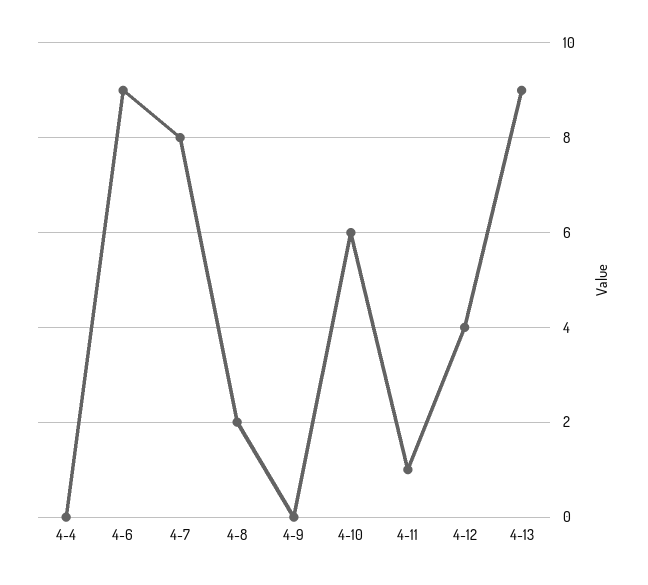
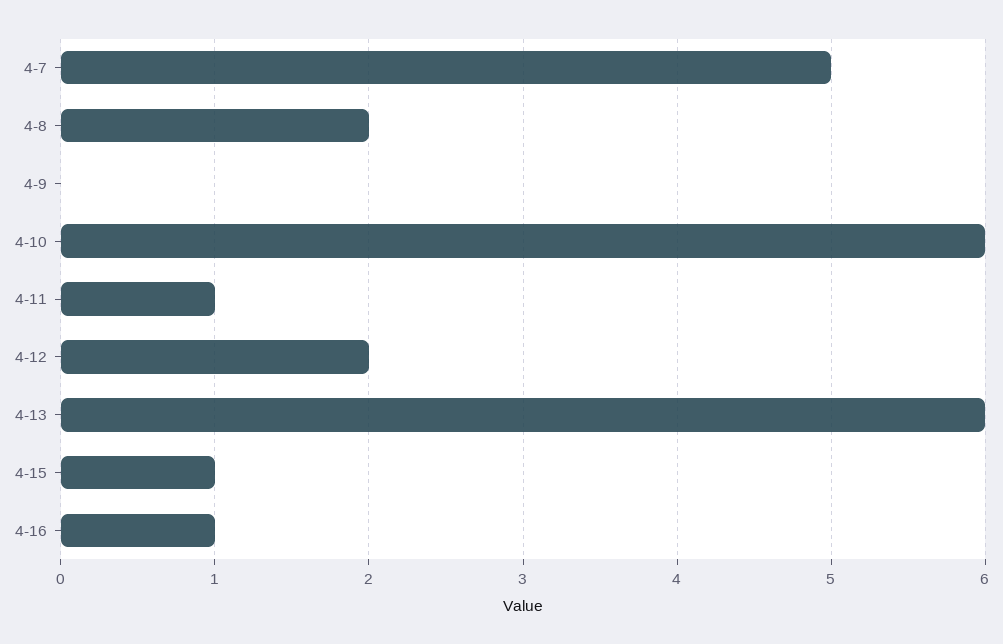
4-4: 0 -> none
4-6: 9 -> none
4-7: 8 -> 5
4-12: 4 -> 2
4-13: 9 -> 6
4-15: none -> 1
4-16: none -> 1

